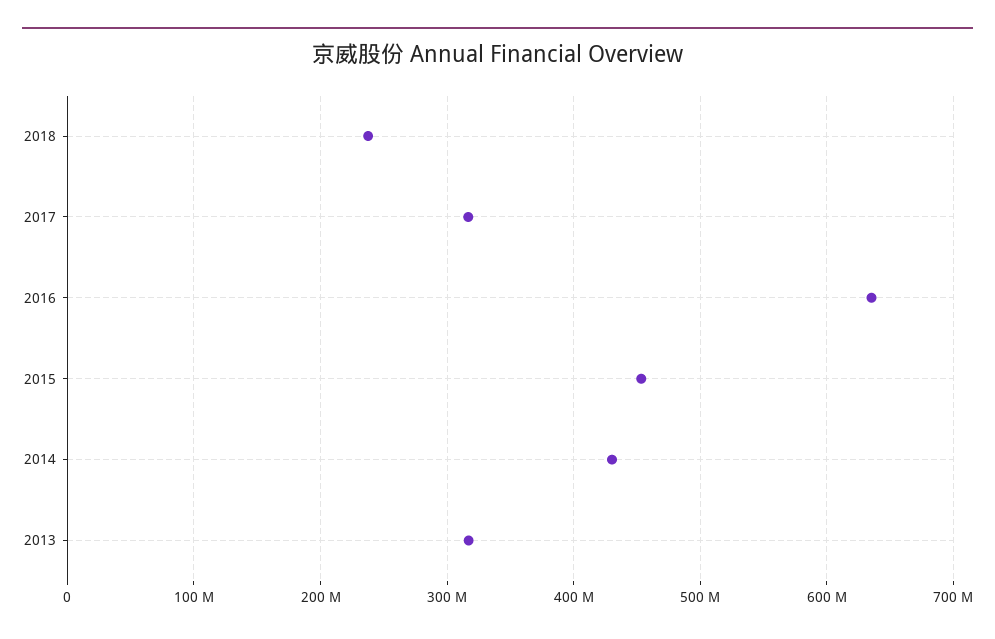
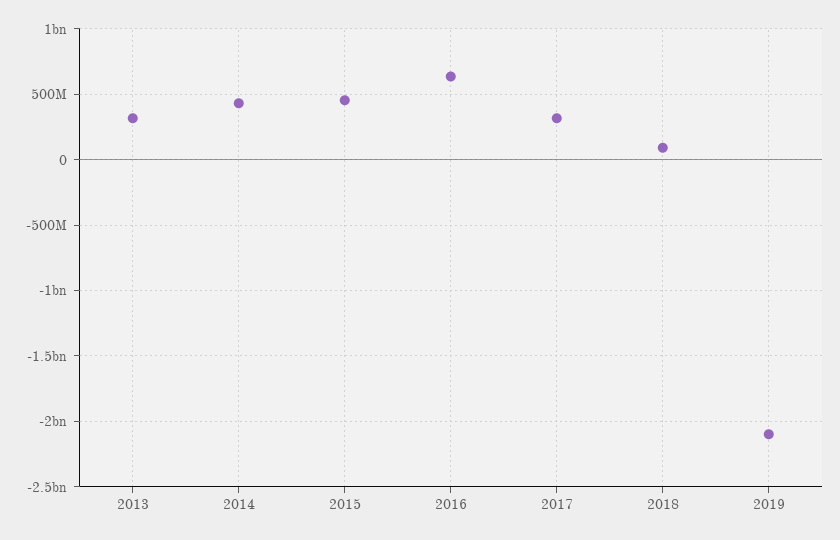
2018: 240000000 -> 100000000
2019: none -> -2100000000

